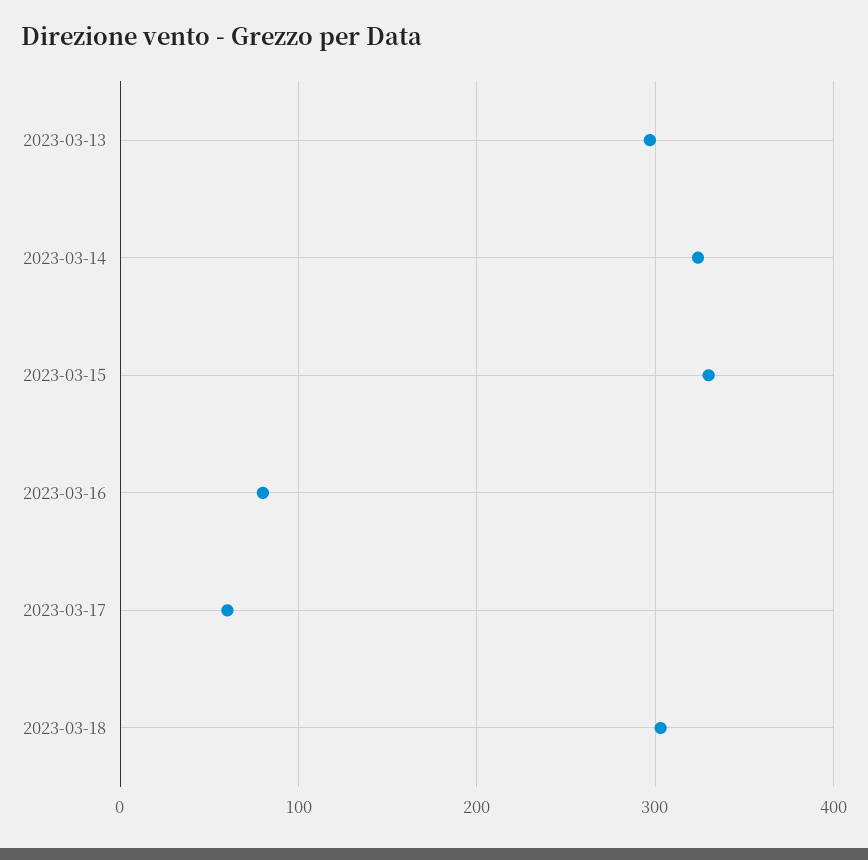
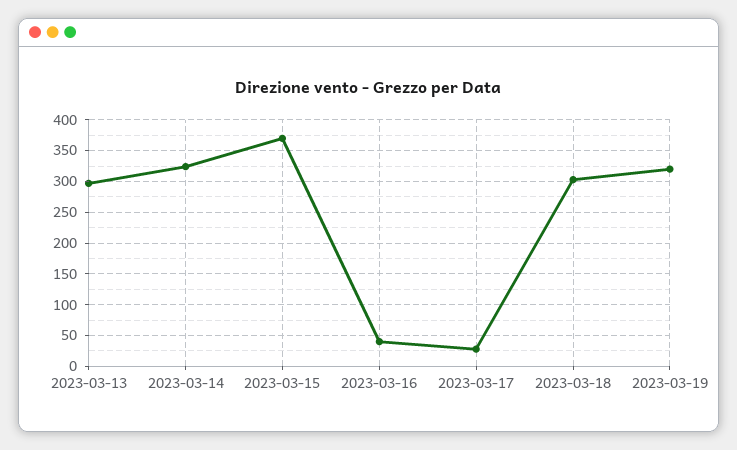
2023-03-15: 330 -> 370
2023-03-16: 80 -> 40
2023-03-17: 60 -> 30
2023-03-19: none -> 320

